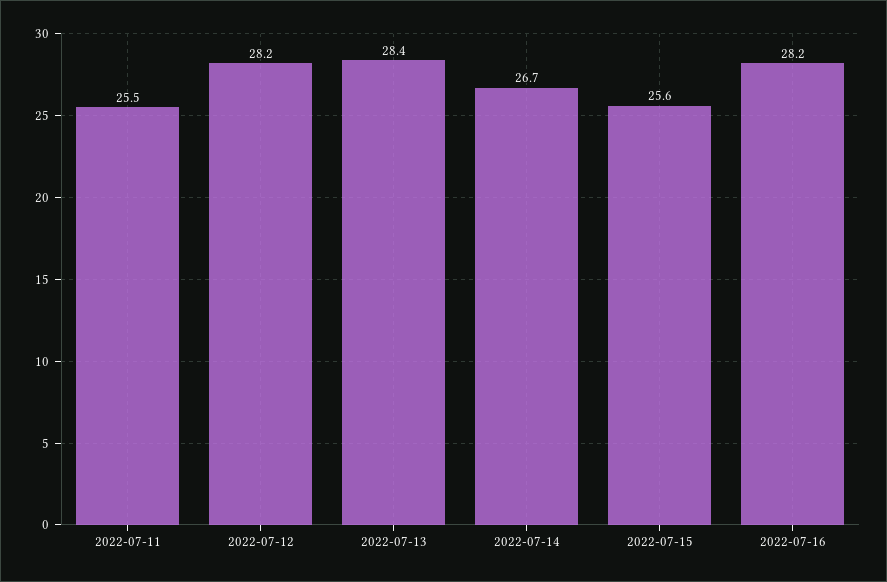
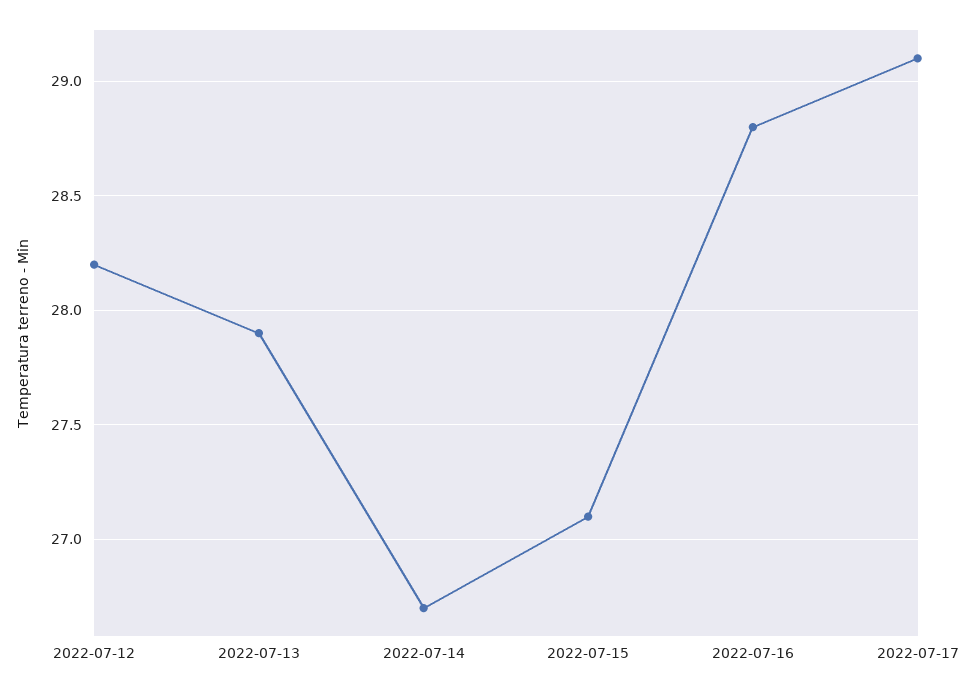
2022-07-11: 25.5 -> none
2022-07-13: 28.4 -> 27.9
2022-07-15: 25.6 -> 27.1
2022-07-16: 28.2 -> 28.8
2022-07-17: none -> 29.1

